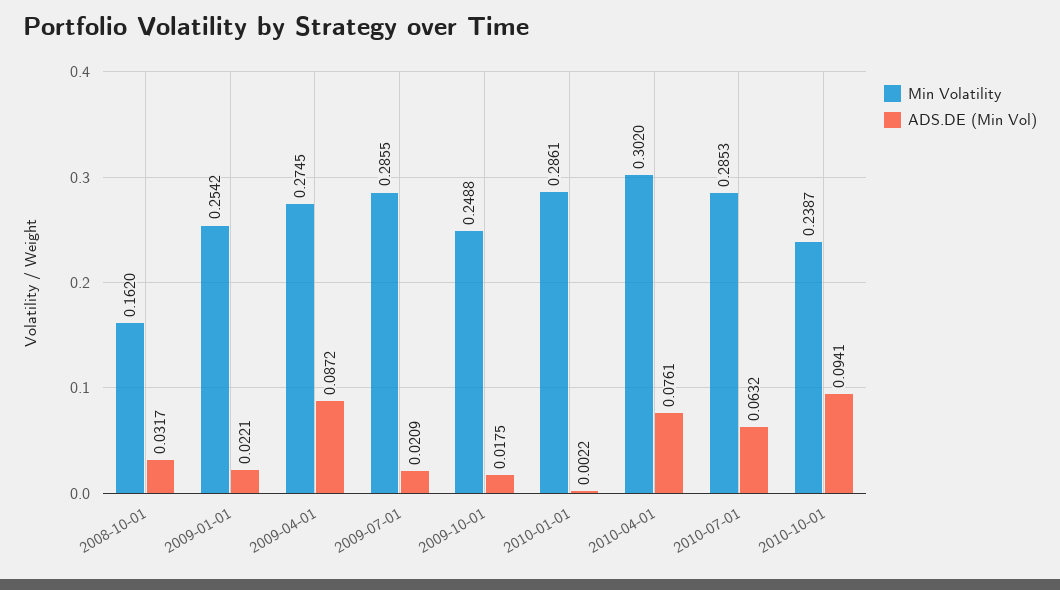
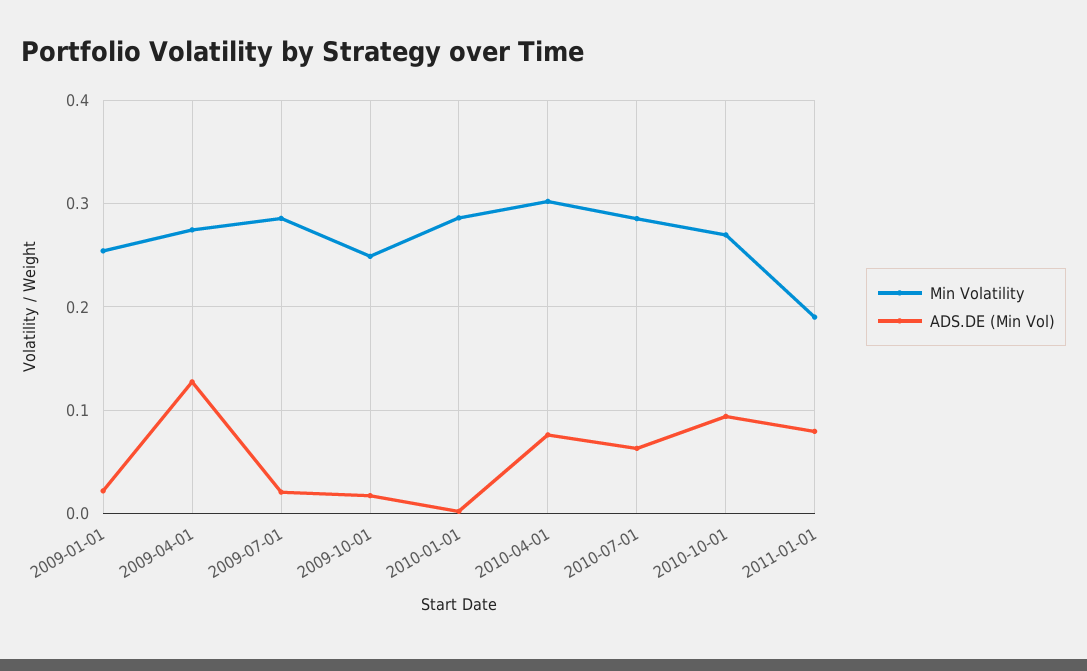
Min Volatility, 2008-10-01: 0.162 -> none
ADS.DE (Min Vol), 2008-10-01: 0.0317 -> none
ADS.DE (Min Vol), 2009-04-01: 0.0872 -> 0.13
Min Volatility, 2010-10-01: 0.2387 -> 0.27
Min Volatility, 2011-01-01: none -> 0.19
ADS.DE (Min Vol), 2011-01-01: none -> 0.08

